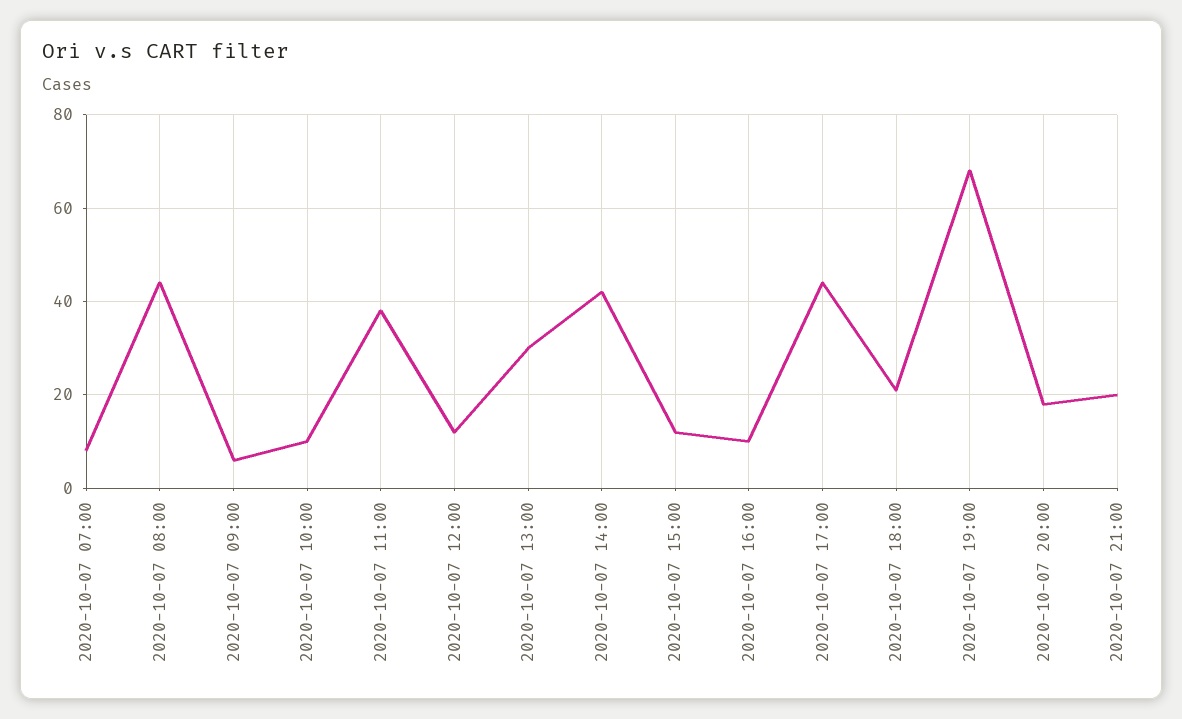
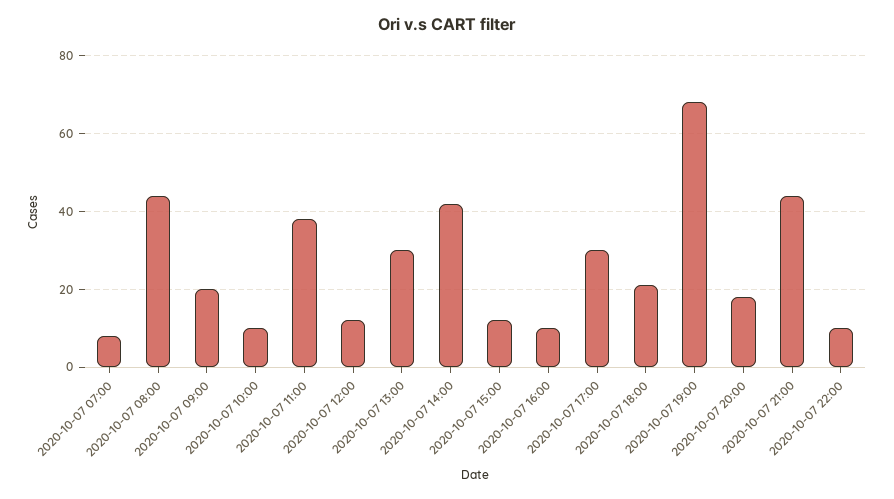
2020-10-07 09:00: 5 -> 20
2020-10-07 17:00: 45 -> 30
2020-10-07 21:00: 20 -> 45
2020-10-07 22:00: none -> 10

